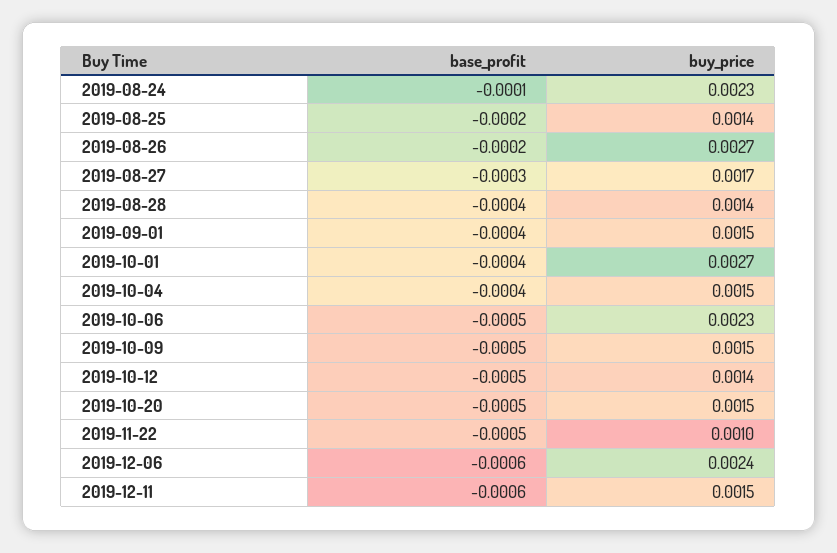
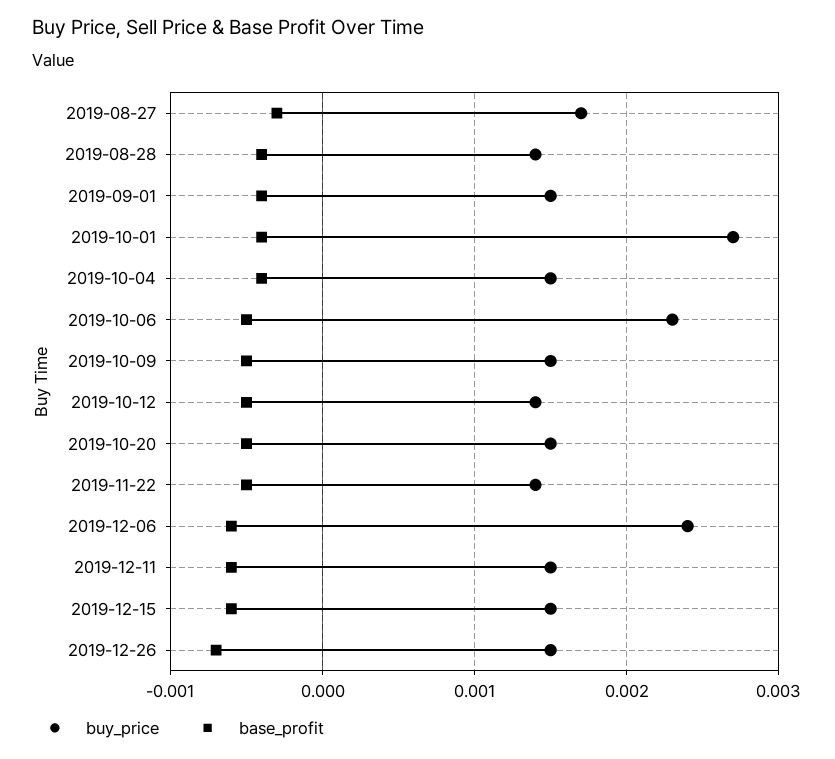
base_profit, 2019-08-24: -0.0001 -> none
buy_price, 2019-08-24: 0.0023 -> none
base_profit, 2019-08-25: -0.0002 -> none
buy_price, 2019-08-25: 0.0014 -> none
base_profit, 2019-08-26: -0.0002 -> none
buy_price, 2019-08-26: 0.0027 -> none
buy_price, 2019-11-22: 0.001 -> 0.0014
buy_price, 2019-12-15: none -> 0.0015
base_profit, 2019-12-15: none -> -0.0006
buy_price, 2019-12-26: none -> 0.0015
base_profit, 2019-12-26: none -> -0.0007

